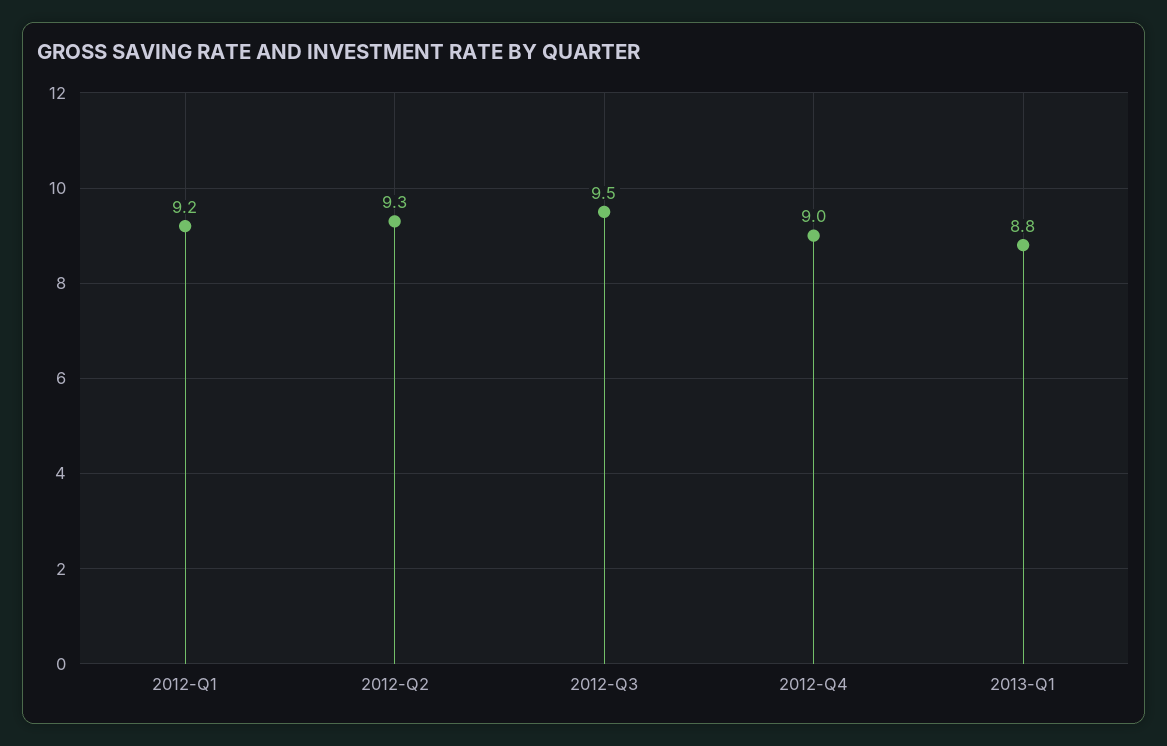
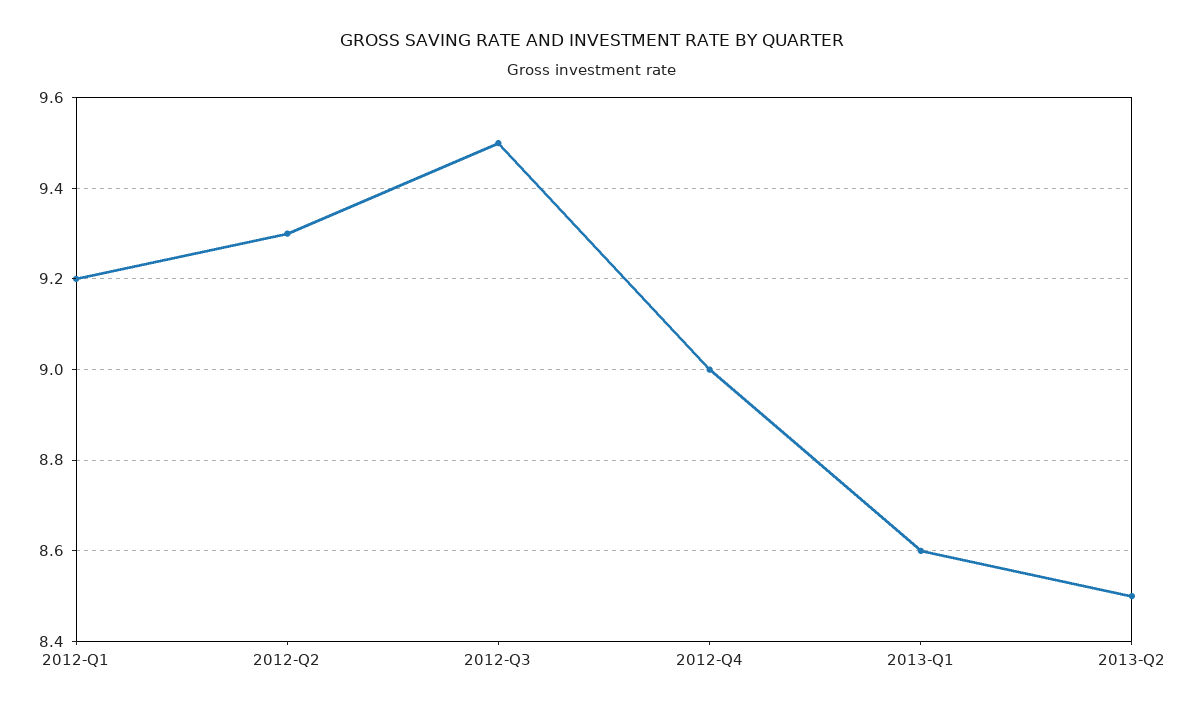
2013-Q1: 8.8 -> 8.6
2013-Q2: none -> 8.5

